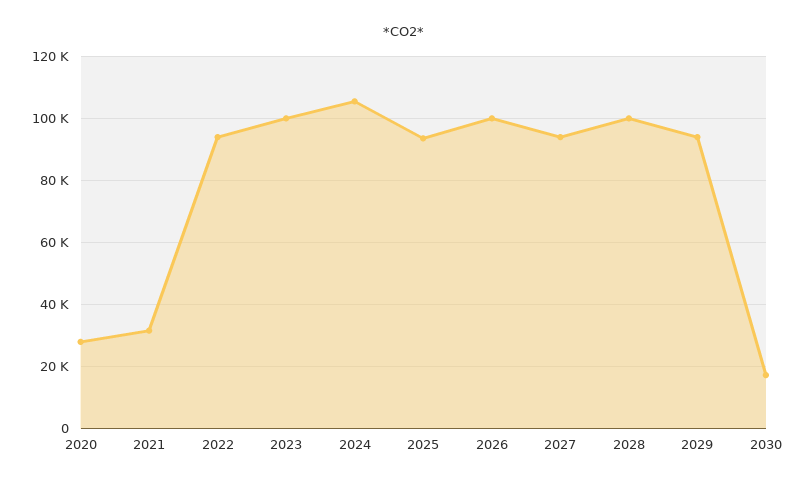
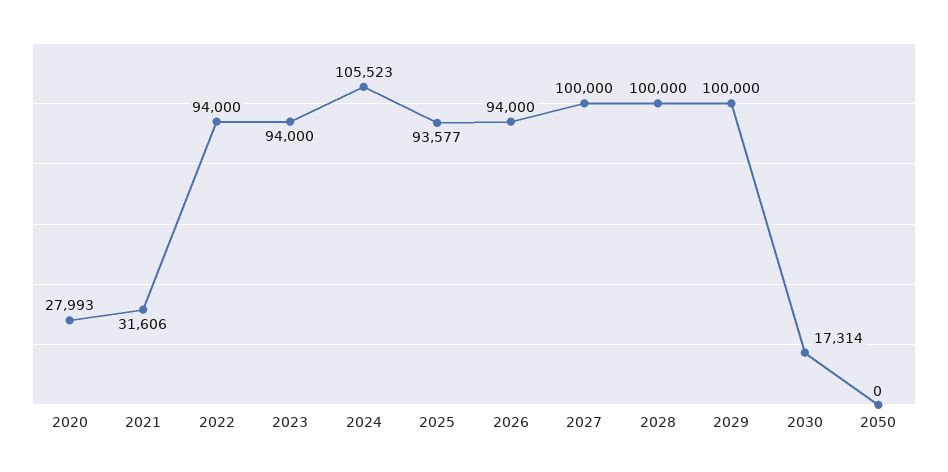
2023: 100000 -> 94000
2026: 100000 -> 94000
2027: 94000 -> 100000
2029: 94000 -> 100000
2050: none -> 0

